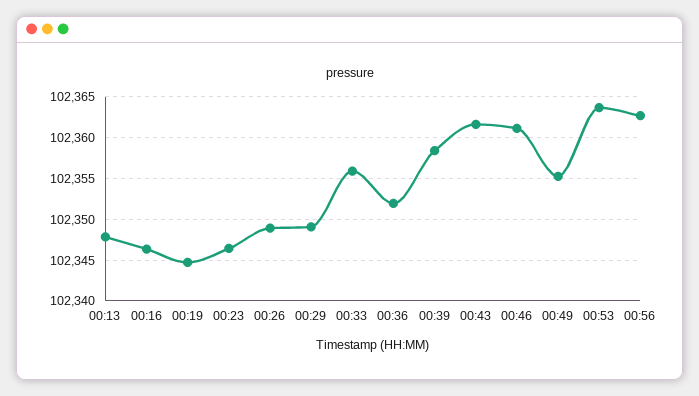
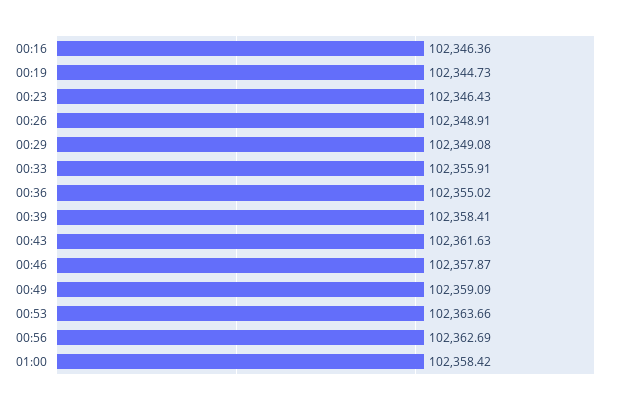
00:13: 102348 -> none
00:36: 102352 -> 102355.02
00:46: 102361 -> 102357.87
00:49: 102355 -> 102359.09
01:00: none -> 102358.42

